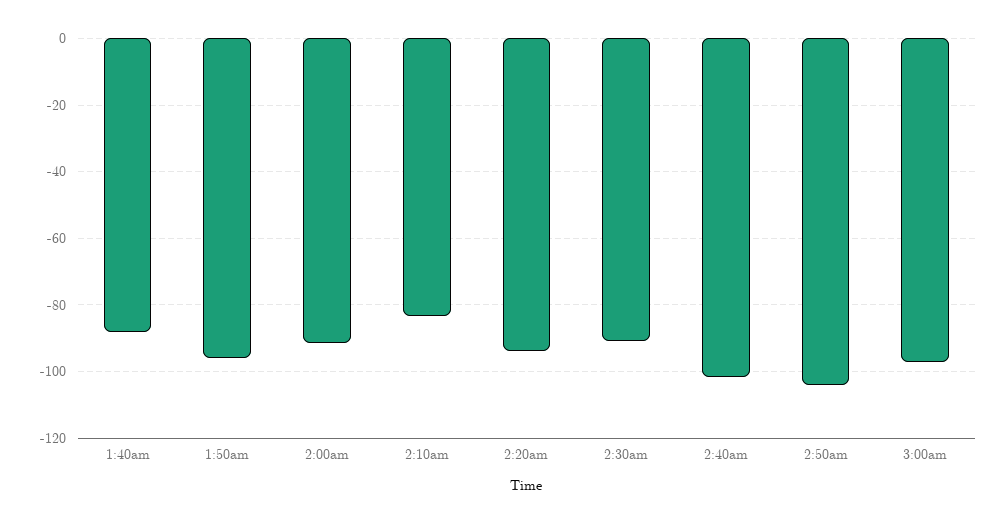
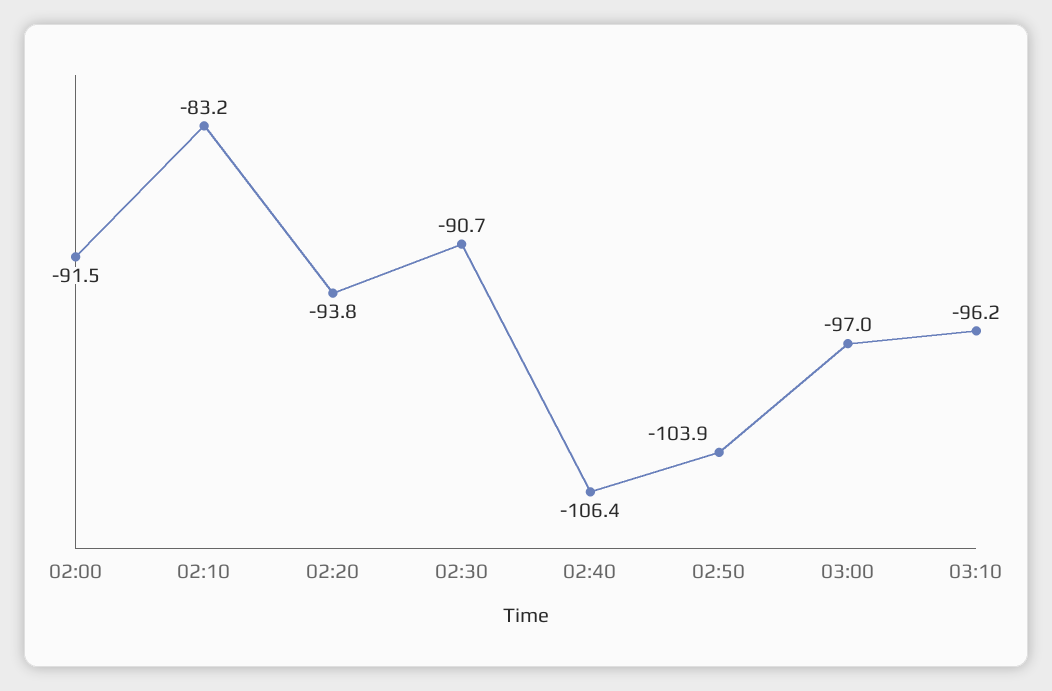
1:40am: -88 -> none
1:50am: -96 -> none
2:40am: -102 -> -106.4
03:10: none -> -96.2

